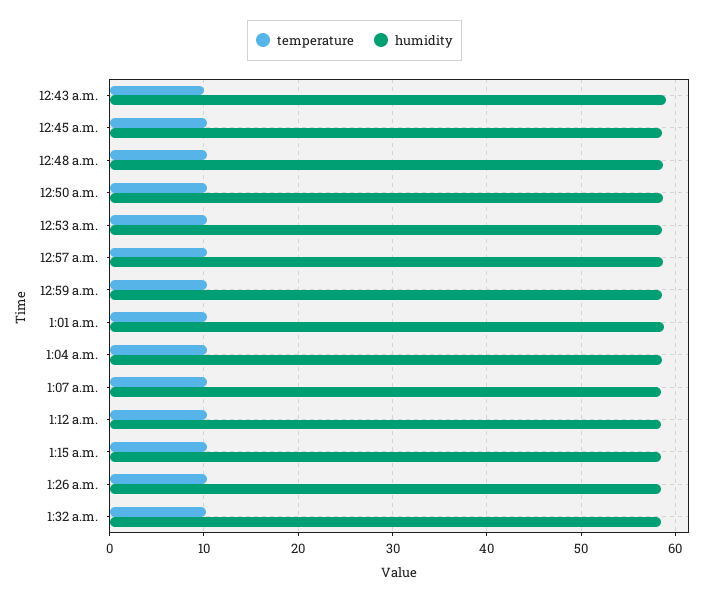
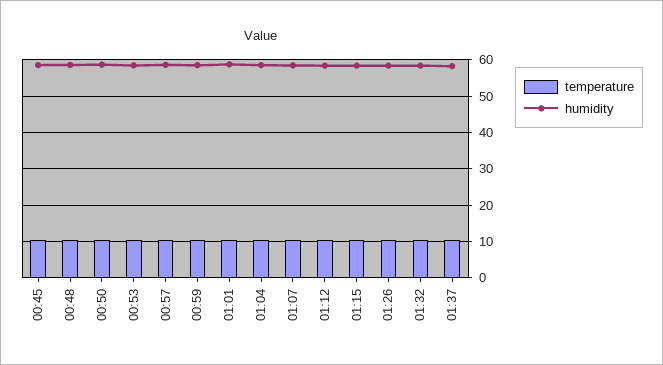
temperature, 12:43 a.m.: 10 -> none
humidity, 12:43 a.m.: 59 -> none
temperature, 01:37: none -> 10
humidity, 01:37: none -> 58

